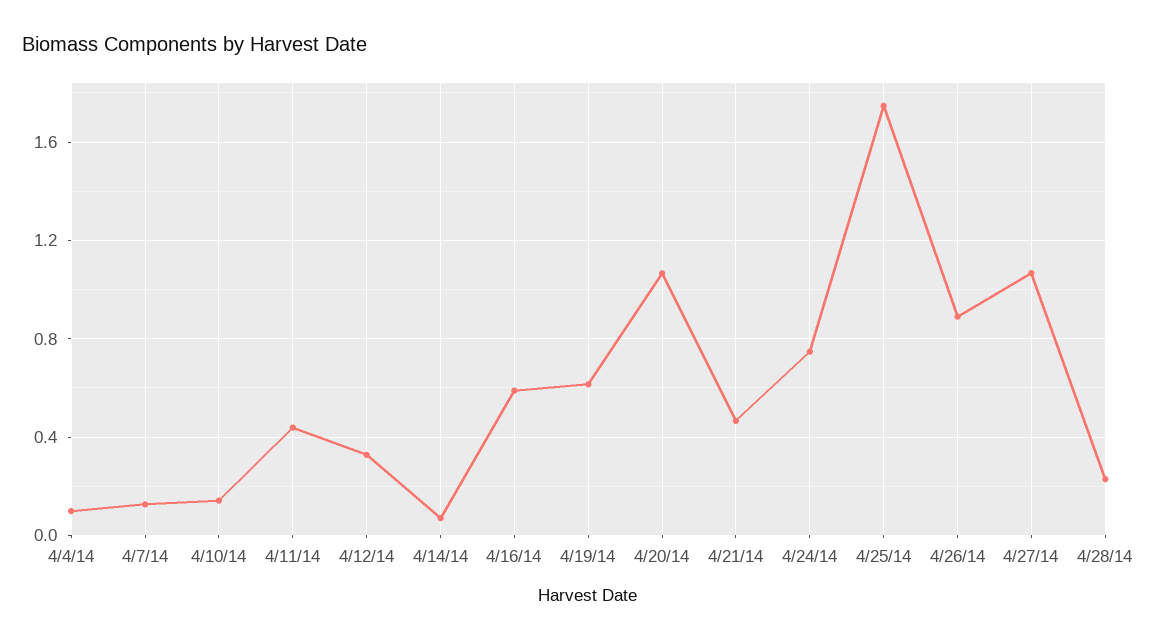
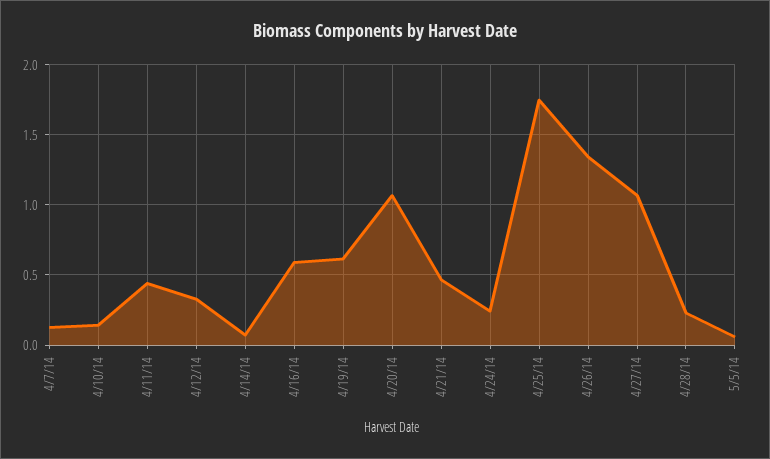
4/4/14: 0.1 -> none
4/24/14: 0.75 -> 0.25
4/26/14: 0.9 -> 1.35
5/5/14: none -> 0.05

